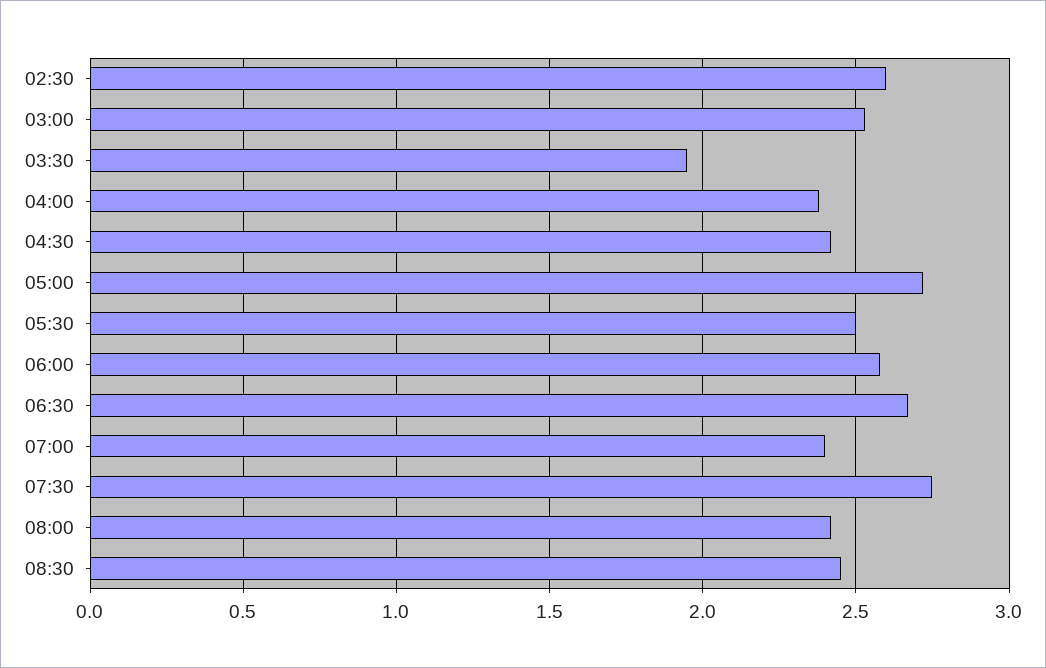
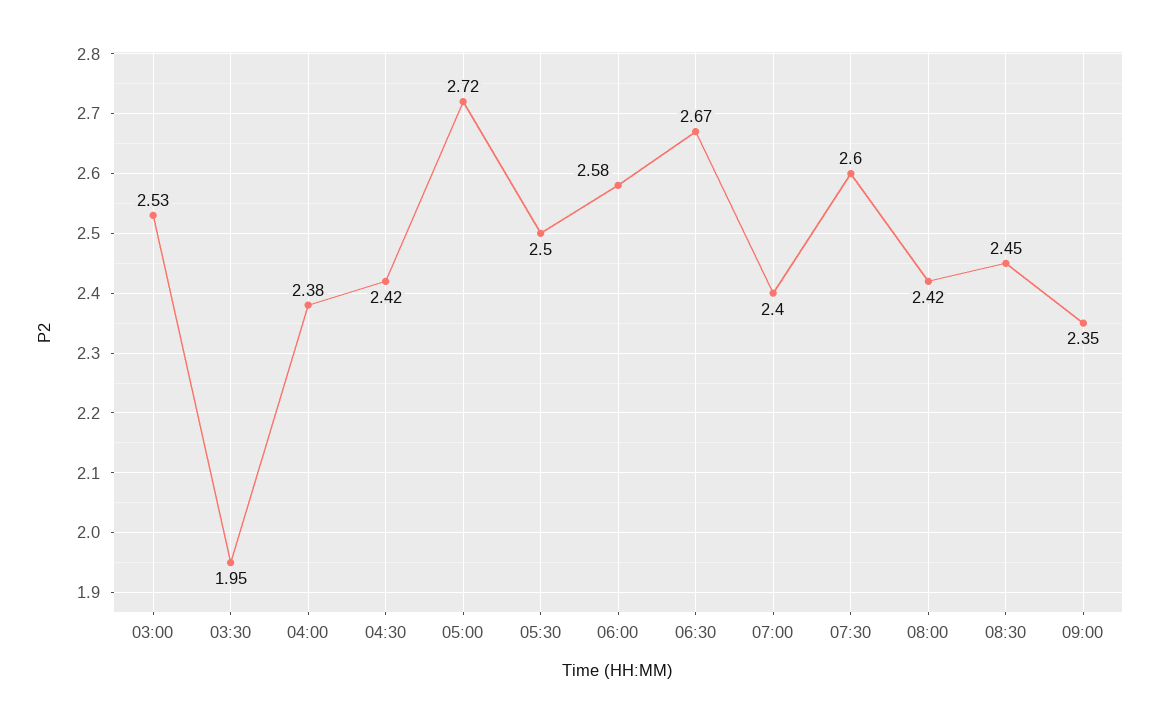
02:30: 2.6 -> none
07:30: 2.75 -> 2.6
09:00: none -> 2.35

